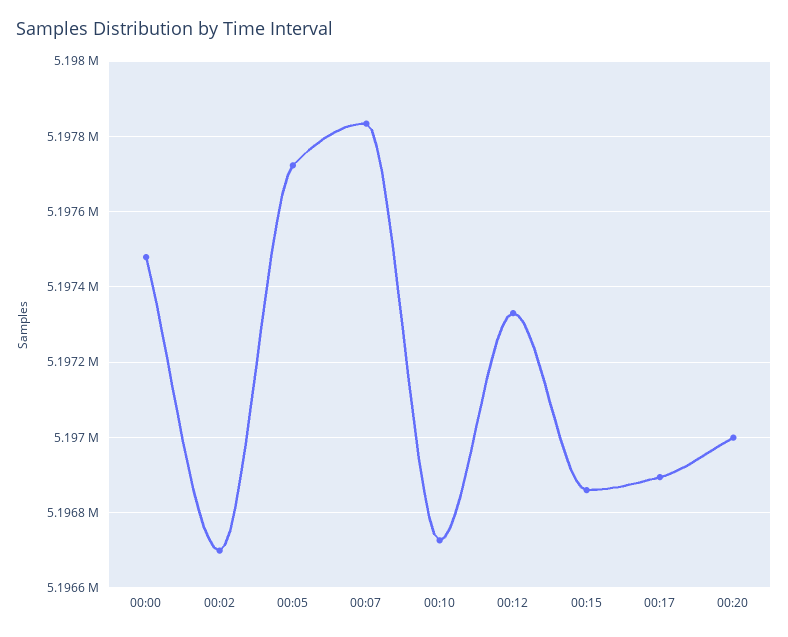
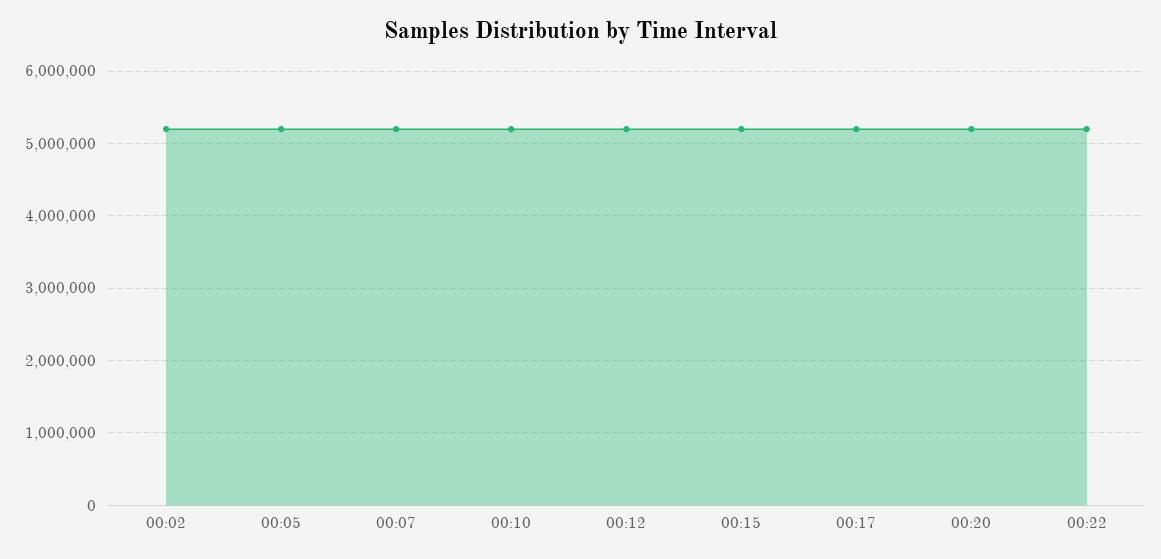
00:00: 5197480 -> none
00:22: none -> 5200000

